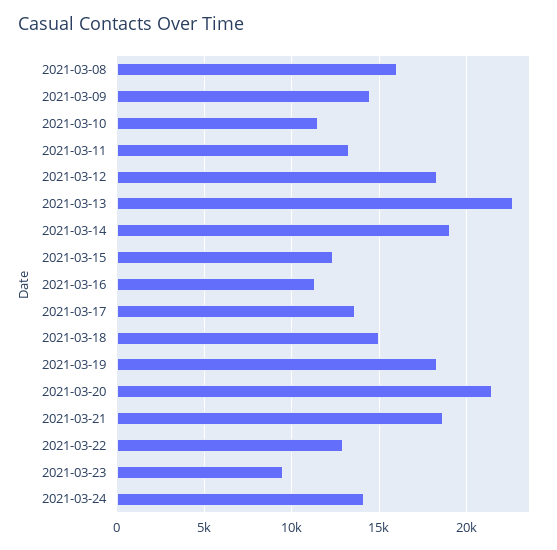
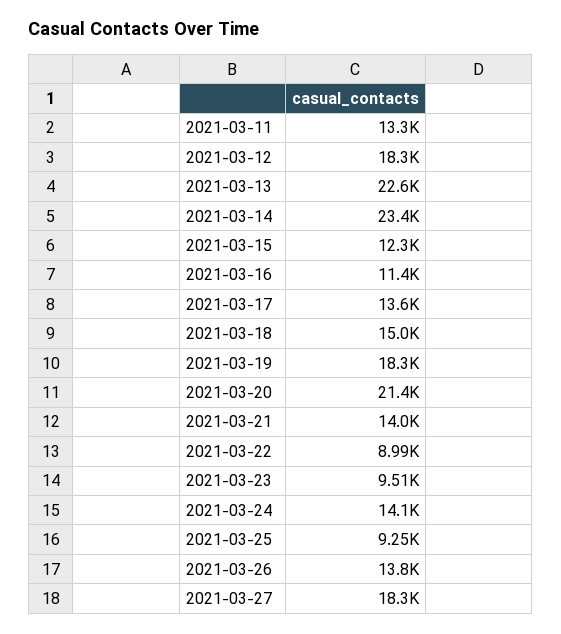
2021-03-08: 16000 -> none
2021-03-09: 14500 -> none
2021-03-10: 11500 -> none
2021-03-14: 19000 -> 23400
2021-03-21: 18500 -> 14000
2021-03-22: 13000 -> 8990
2021-03-25: none -> 9250
2021-03-26: none -> 13800
2021-03-27: none -> 18300

